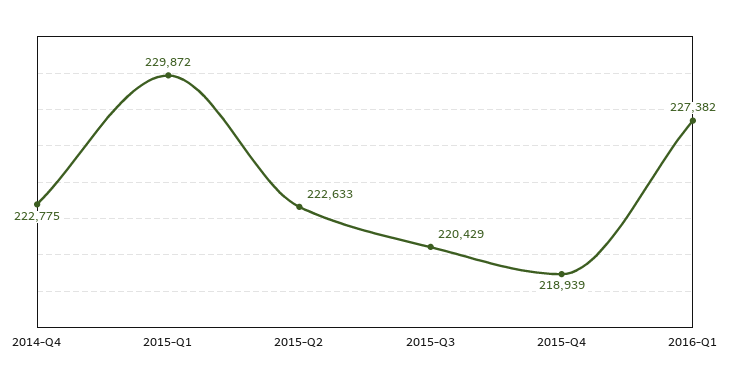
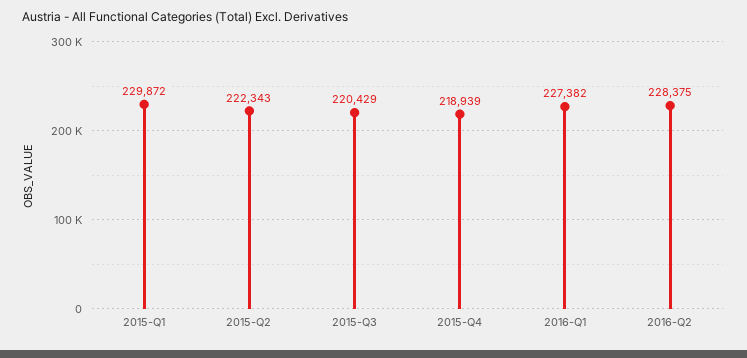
2014-Q4: 222775 -> none
2015-Q2: 222633 -> 222343
2016-Q2: none -> 228375

